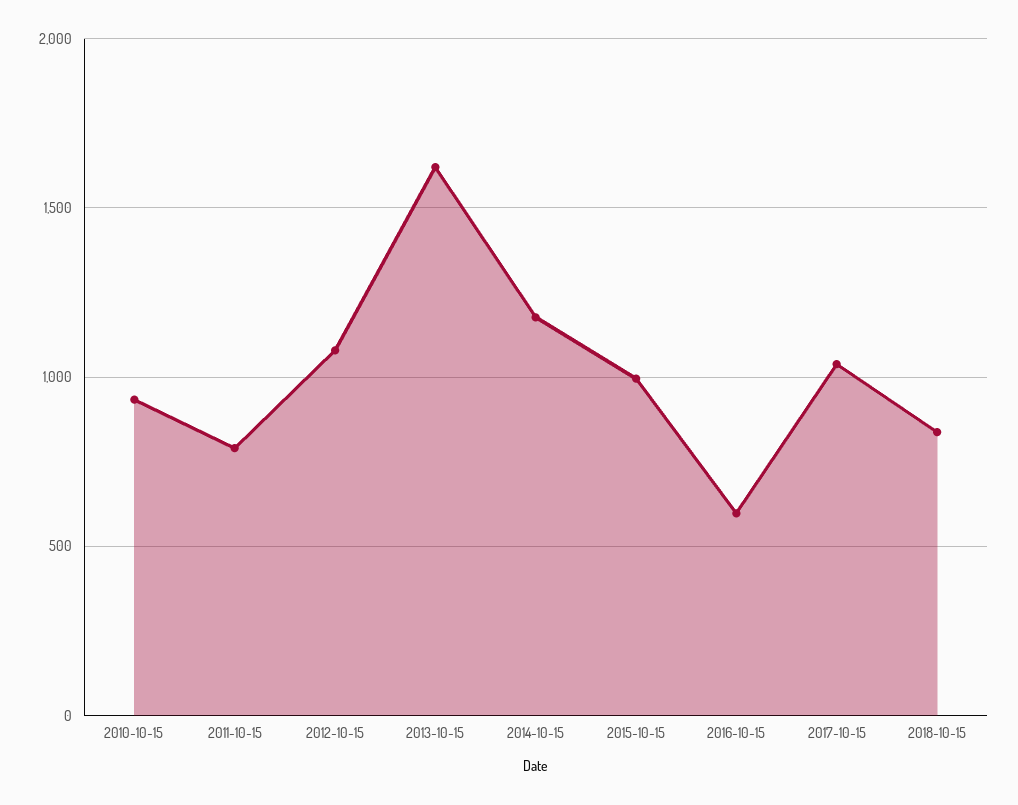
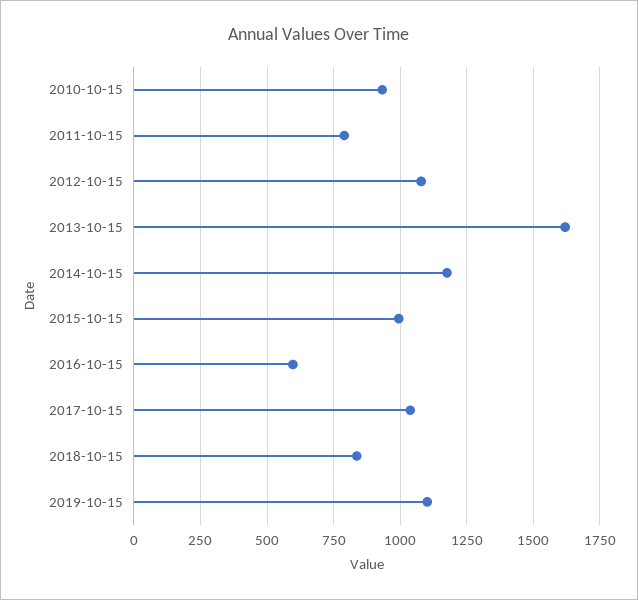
2019-10-15: none -> 1100

